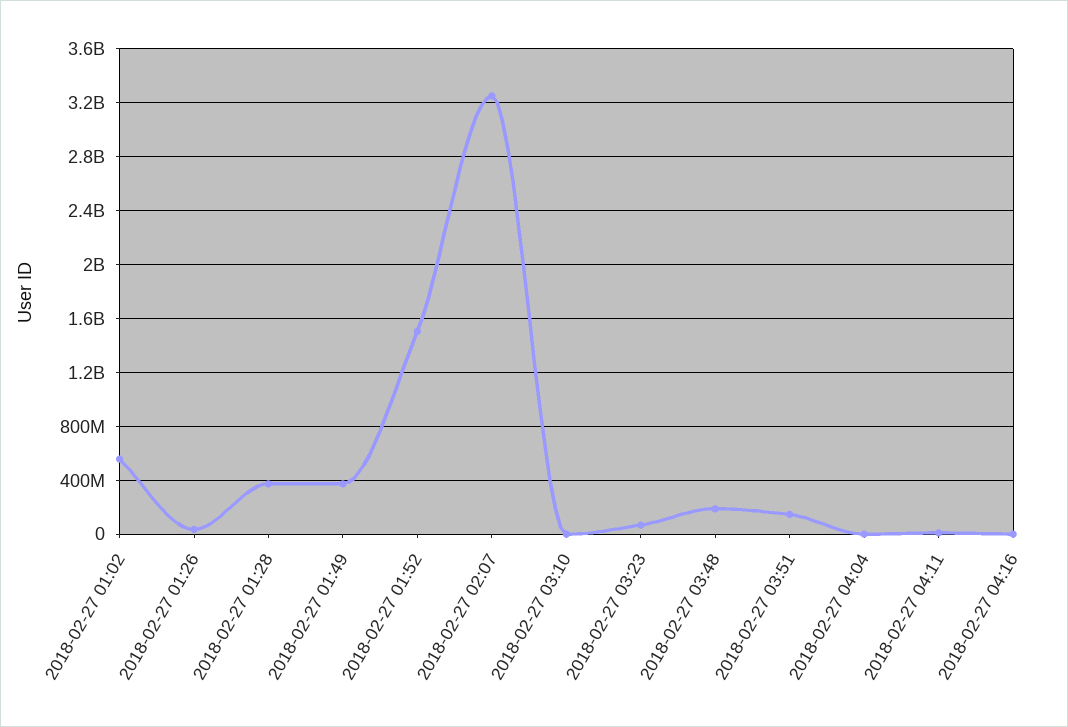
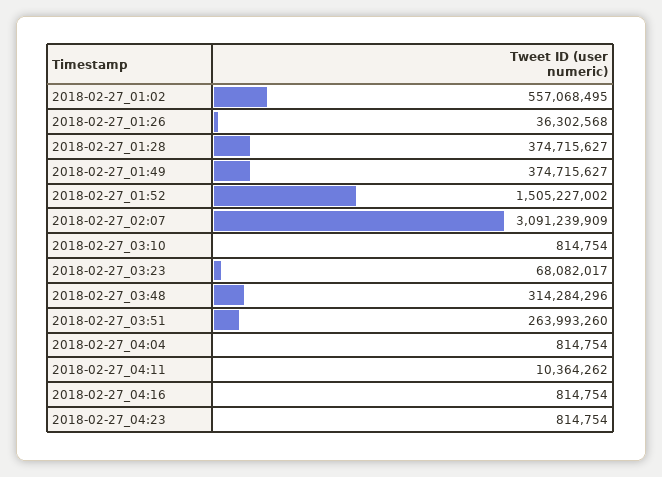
2018-02-27 02:07: 3250000000 -> 3091239909
2018-02-27 03:48: 200000000 -> 314284296
2018-02-27 03:51: 150000000 -> 263993260
2018-02-27_04:23: none -> 814754

